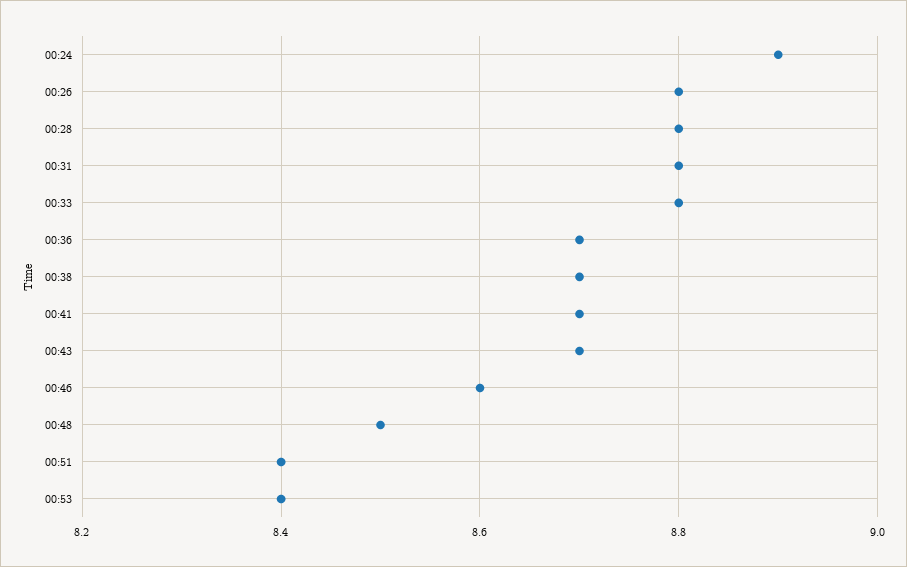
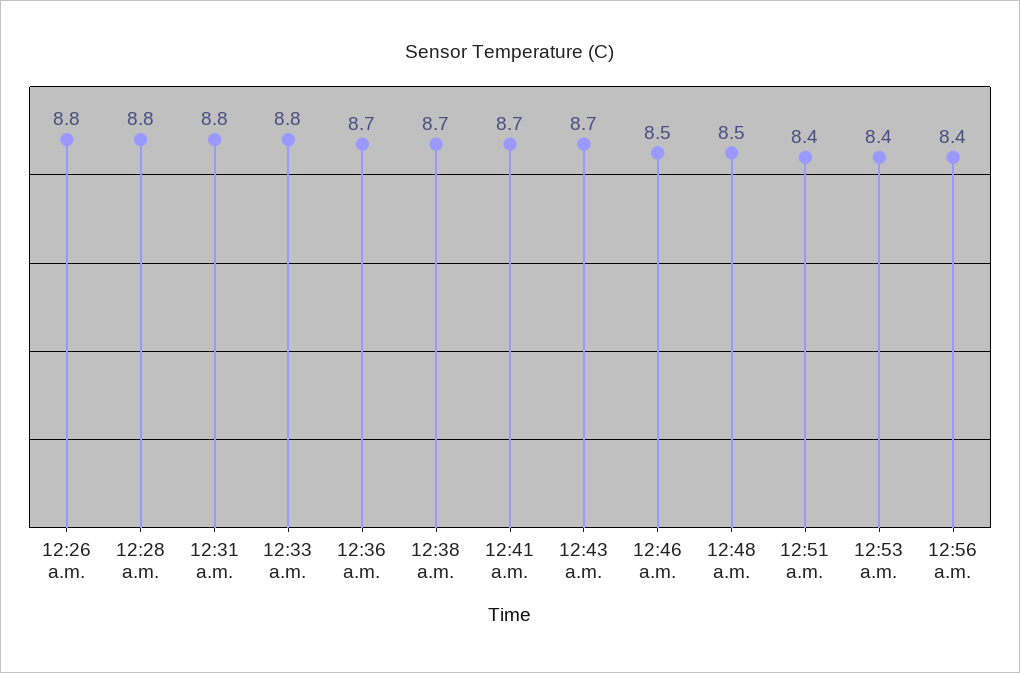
00:24: 8.9 -> none
00:46: 8.6 -> 8.5
12:56 a.m.: none -> 8.4

